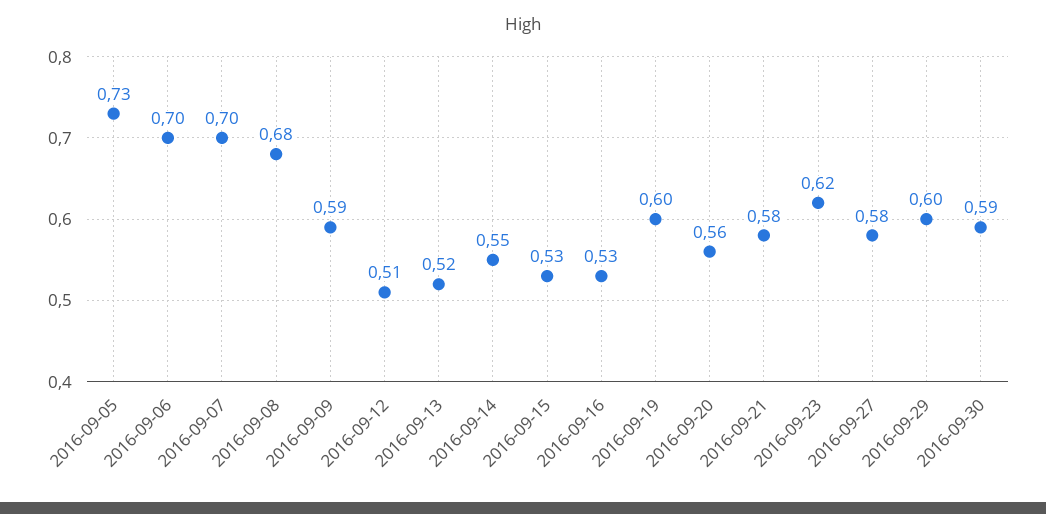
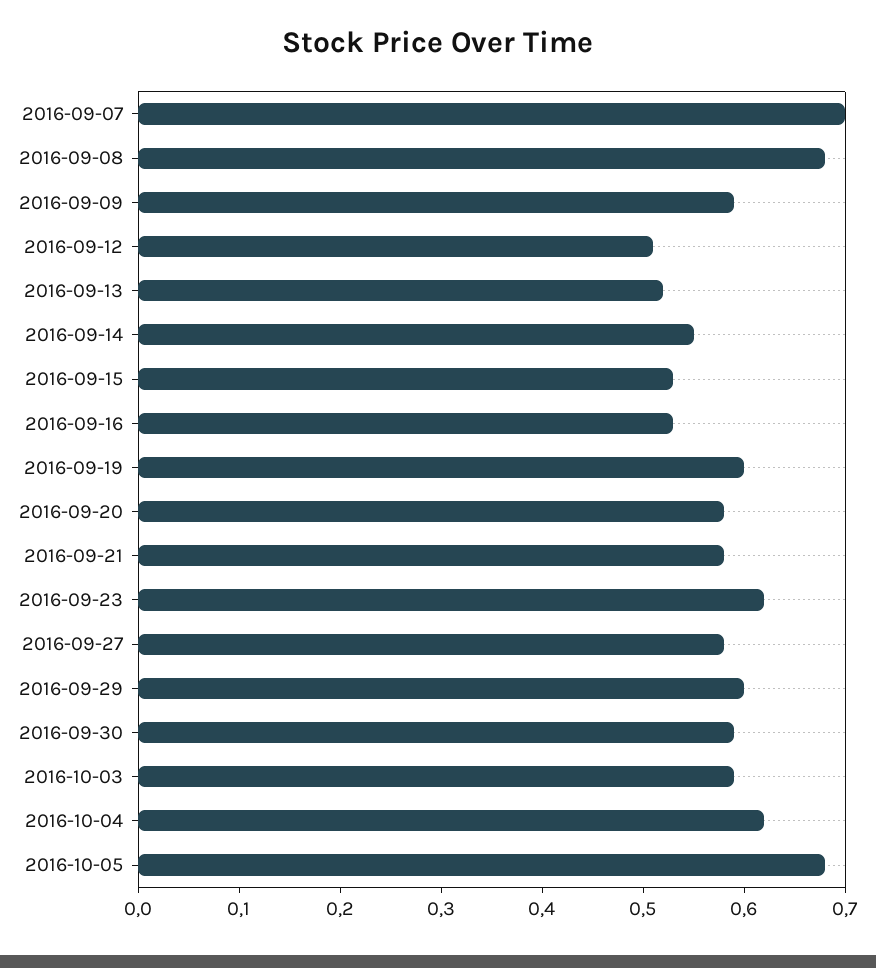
2016-09-05: 0.73 -> none
2016-09-06: 0.7 -> none
2016-09-20: 0.56 -> 0.58
2016-10-03: none -> 0.59
2016-10-04: none -> 0.62
2016-10-05: none -> 0.68

